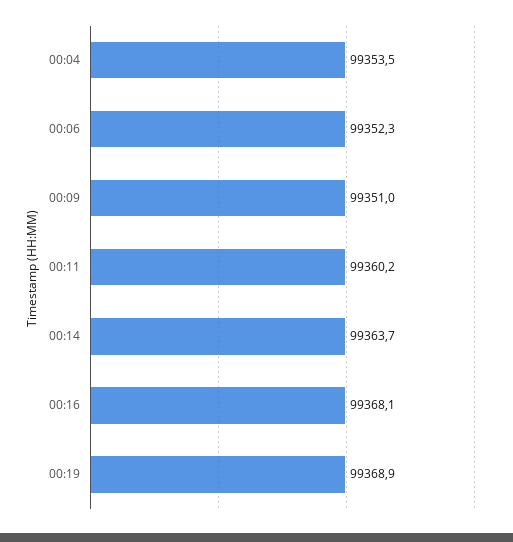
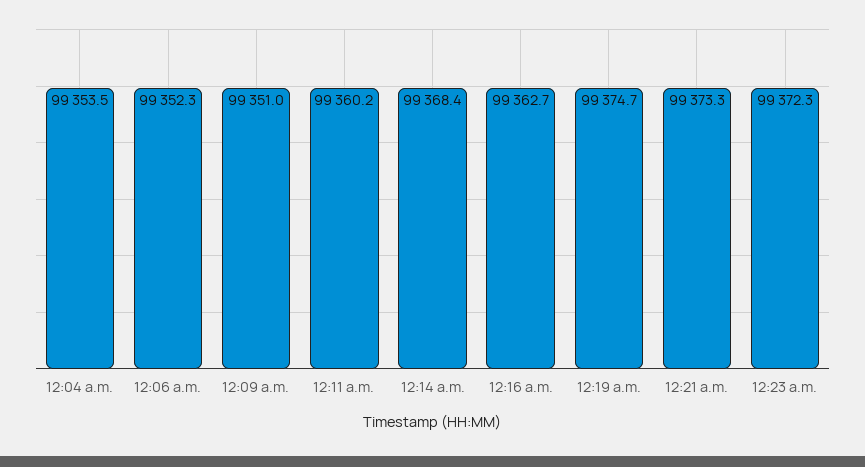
00:14: 99363.7 -> 99368.4
00:16: 99368.1 -> 99362.7
00:19: 99368.9 -> 99374.7
12:21 a.m.: none -> 99373.3
12:23 a.m.: none -> 99372.3

